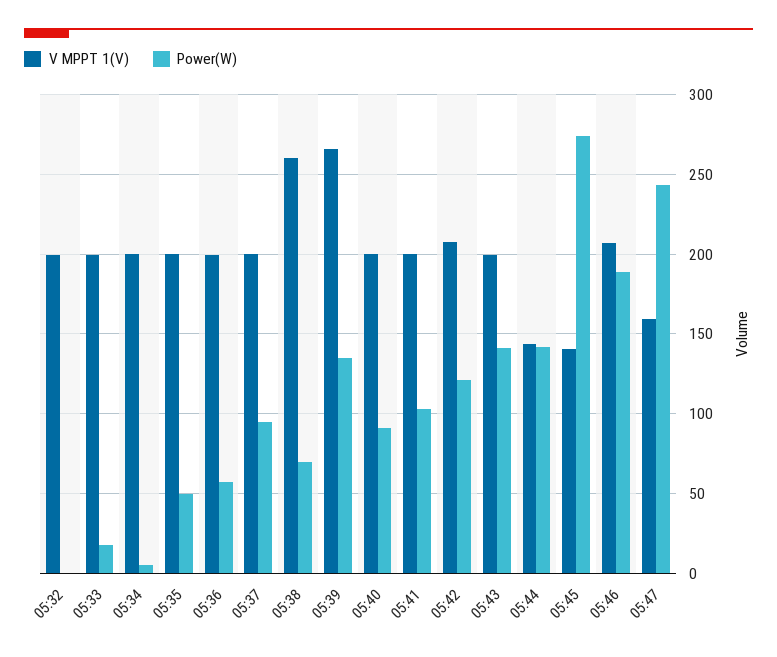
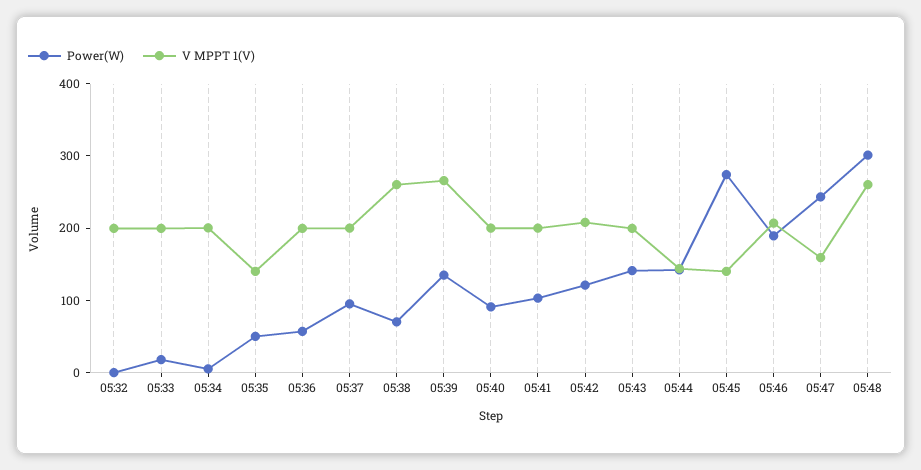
V MPPT 1(V), 05:35: 200 -> 140
Power(W), 05:48: none -> 300
V MPPT 1(V), 05:48: none -> 260

